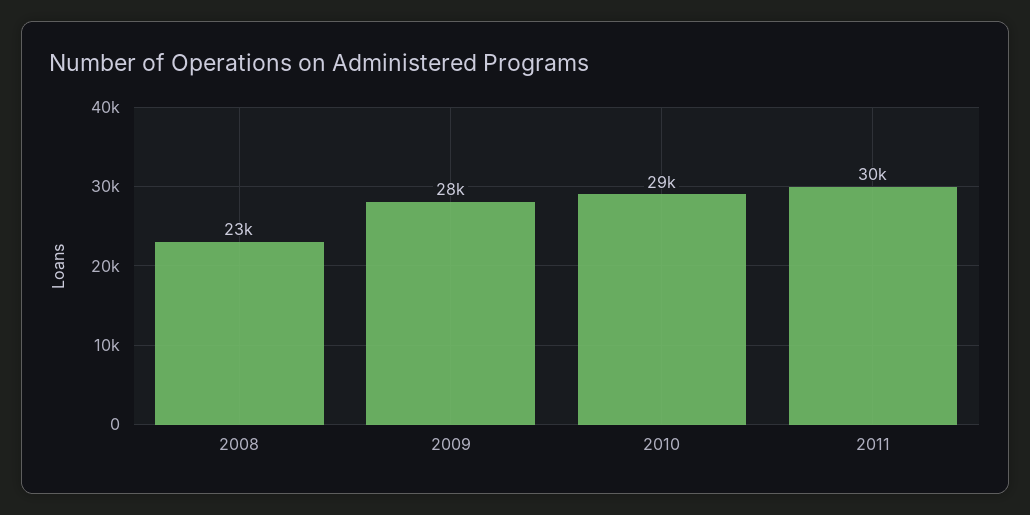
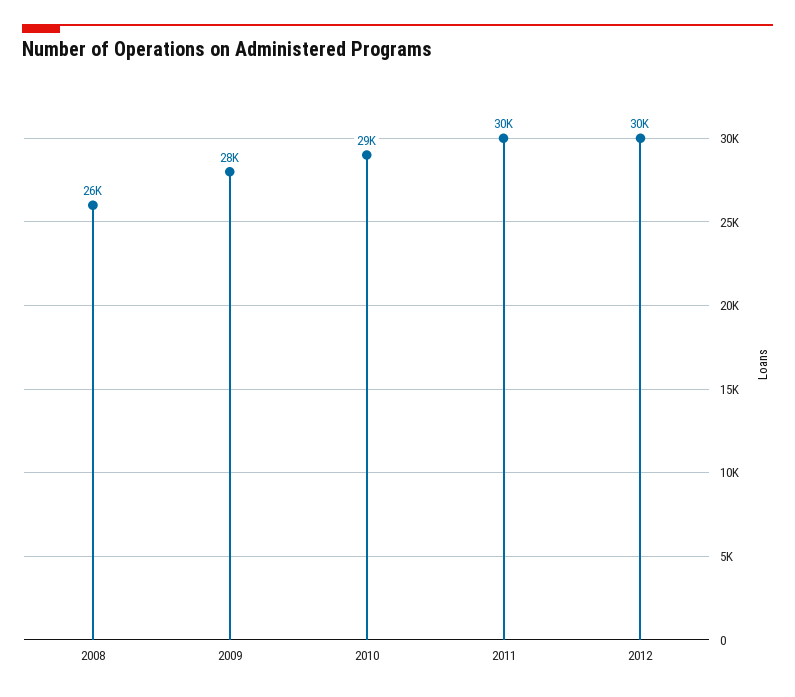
2008: 23000 -> 26000
2012: none -> 30000

